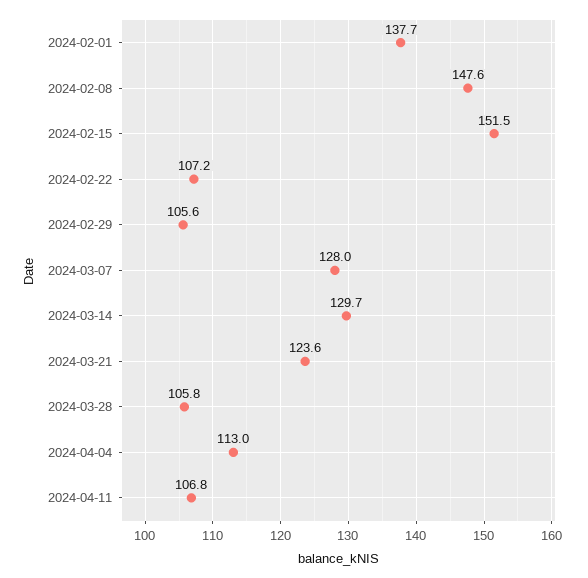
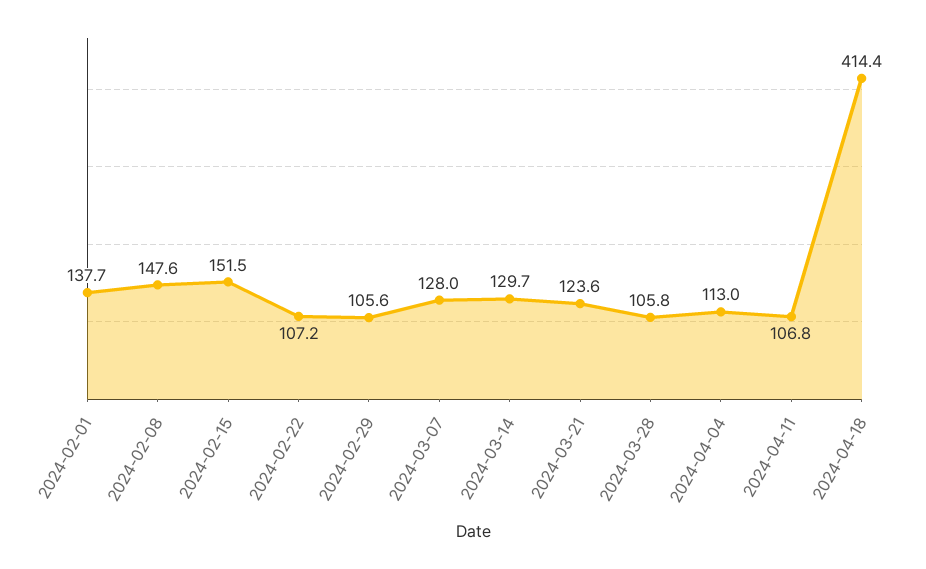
2024-04-18: none -> 414.4

